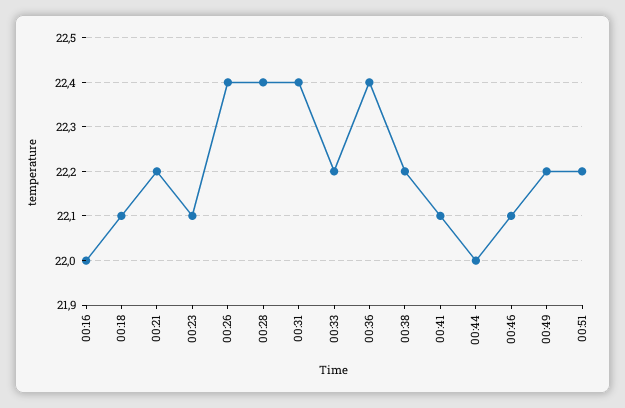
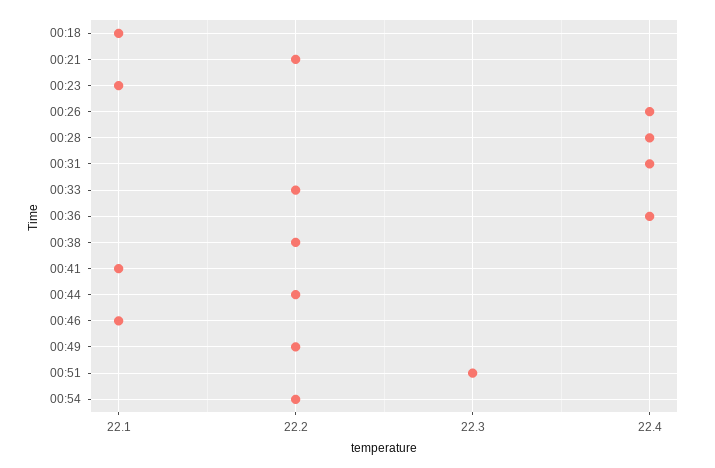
00:16: 22 -> none
00:44: 22 -> 22.2
00:51: 22.2 -> 22.3
00:54: none -> 22.2

